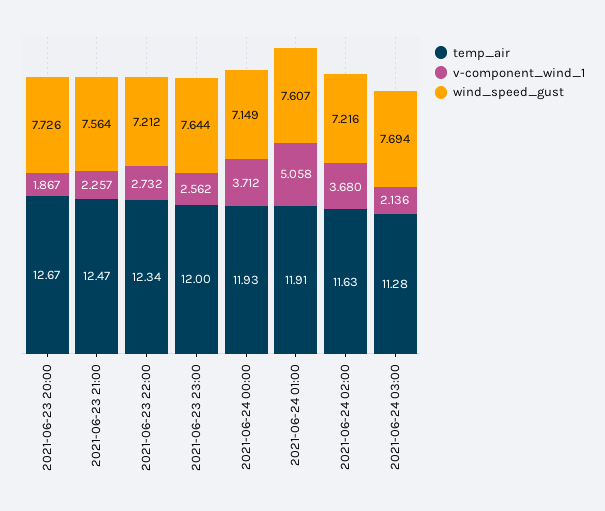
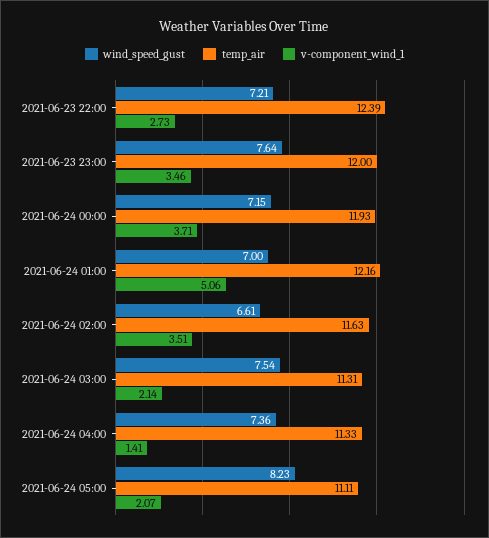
temp_air, 2021-06-23 20:00: 12.67 -> none
v-component_wind_1, 2021-06-23 20:00: 1.867 -> none
wind_speed_gust, 2021-06-23 20:00: 7.726 -> none
temp_air, 2021-06-23 21:00: 12.47 -> none
v-component_wind_1, 2021-06-23 21:00: 2.257 -> none
wind_speed_gust, 2021-06-23 21:00: 7.564 -> none
temp_air, 2021-06-23 22:00: 12.34 -> 12.39
v-component_wind_1, 2021-06-23 23:00: 2.562 -> 3.46
temp_air, 2021-06-24 01:00: 11.91 -> 12.16
wind_speed_gust, 2021-06-24 01:00: 7.607 -> 7
v-component_wind_1, 2021-06-24 02:00: 3.68 -> 3.51
wind_speed_gust, 2021-06-24 02:00: 7.216 -> 6.61
temp_air, 2021-06-24 03:00: 11.28 -> 11.31
wind_speed_gust, 2021-06-24 03:00: 7.694 -> 7.54
wind_speed_gust, 2021-06-24 04:00: none -> 7.36
temp_air, 2021-06-24 04:00: none -> 11.33
v-component_wind_1, 2021-06-24 04:00: none -> 1.41
wind_speed_gust, 2021-06-24 05:00: none -> 8.23
temp_air, 2021-06-24 05:00: none -> 11.11
v-component_wind_1, 2021-06-24 05:00: none -> 2.07

